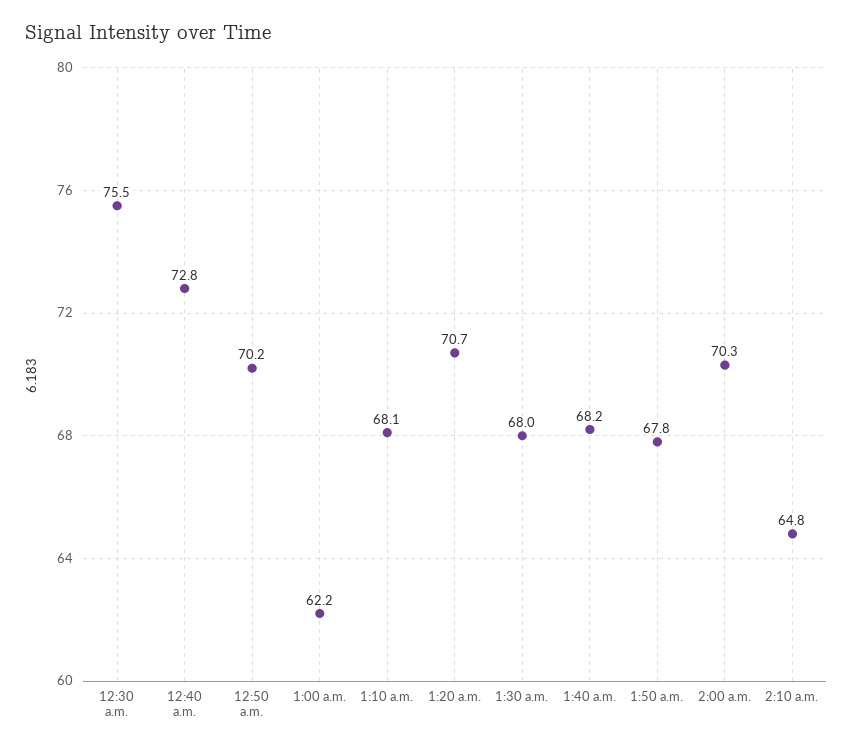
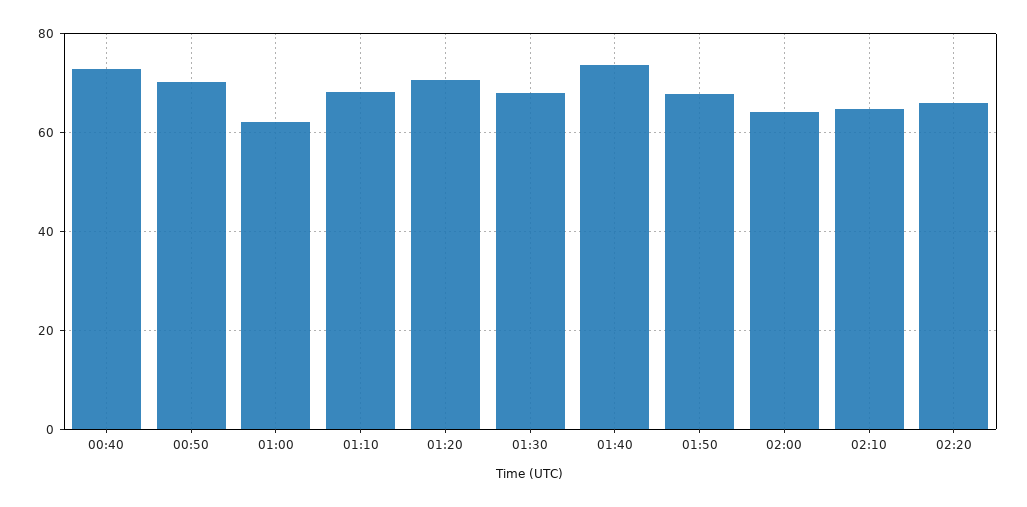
12:30 a.m.: 75.5 -> none
1:40 a.m.: 68.2 -> 74
2:00 a.m.: 70.3 -> 64
02:20: none -> 66

